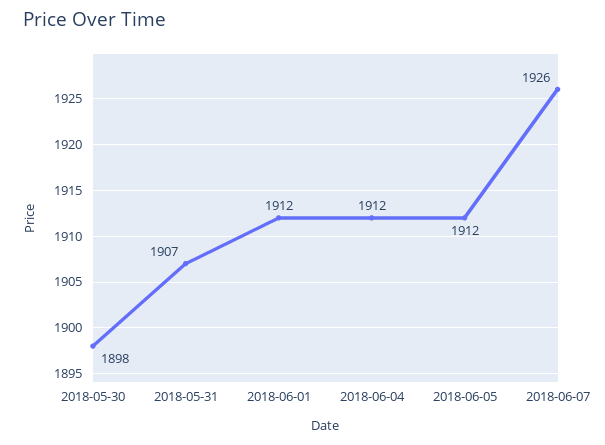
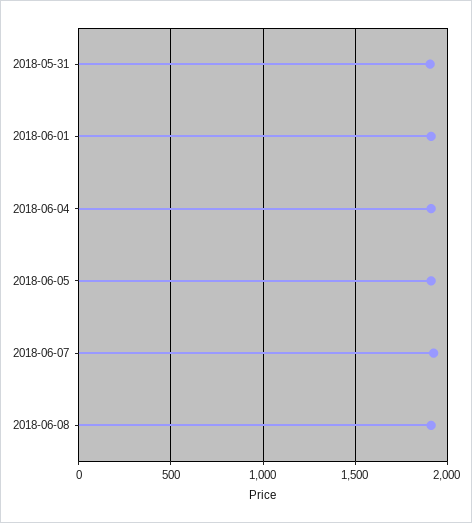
2018-05-30: 1898 -> none
2018-06-08: none -> 1900

